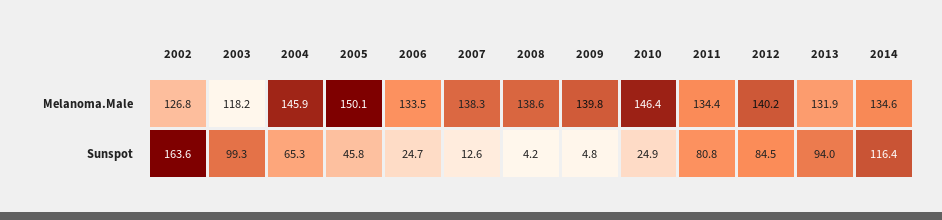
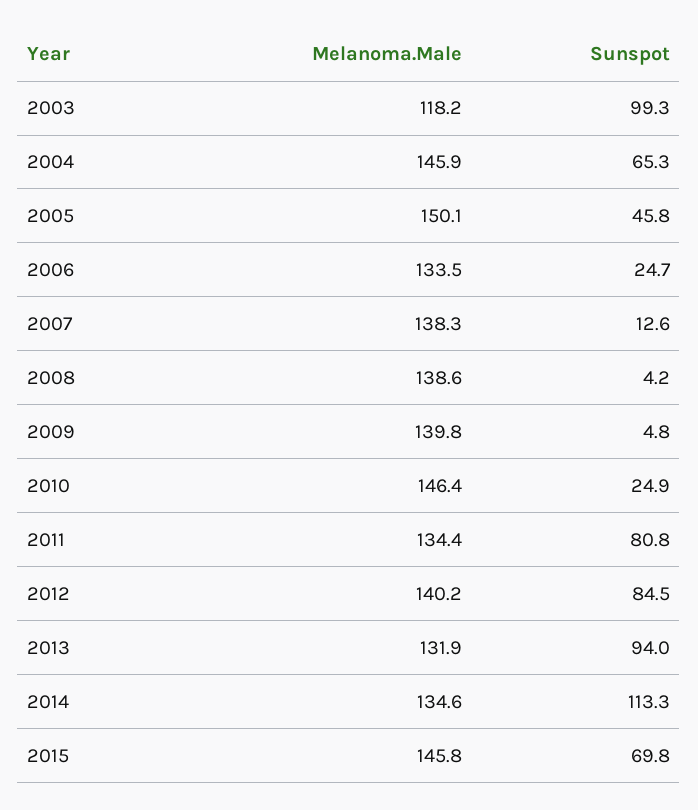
2002, Melanoma.Male: 126.8 -> none
2002, Sunspot: 163.6 -> none
2014, Sunspot: 116.4 -> 113.3
2015, Melanoma.Male: none -> 145.8
2015, Sunspot: none -> 69.8

